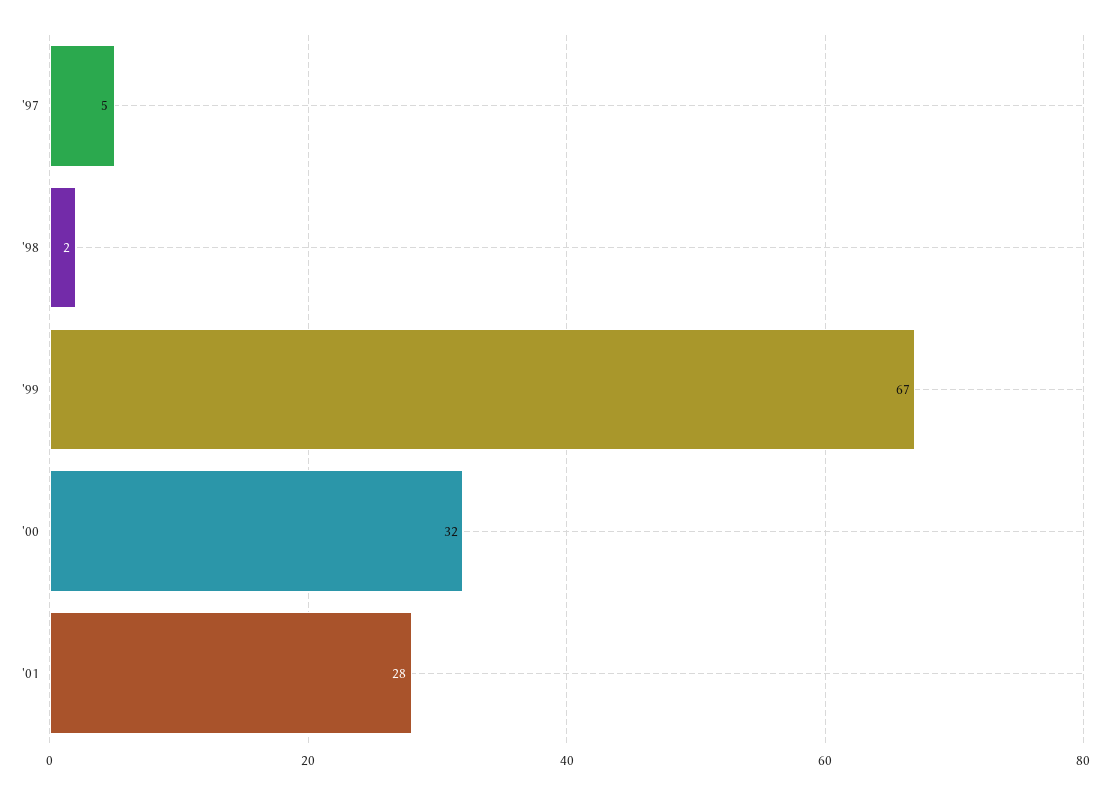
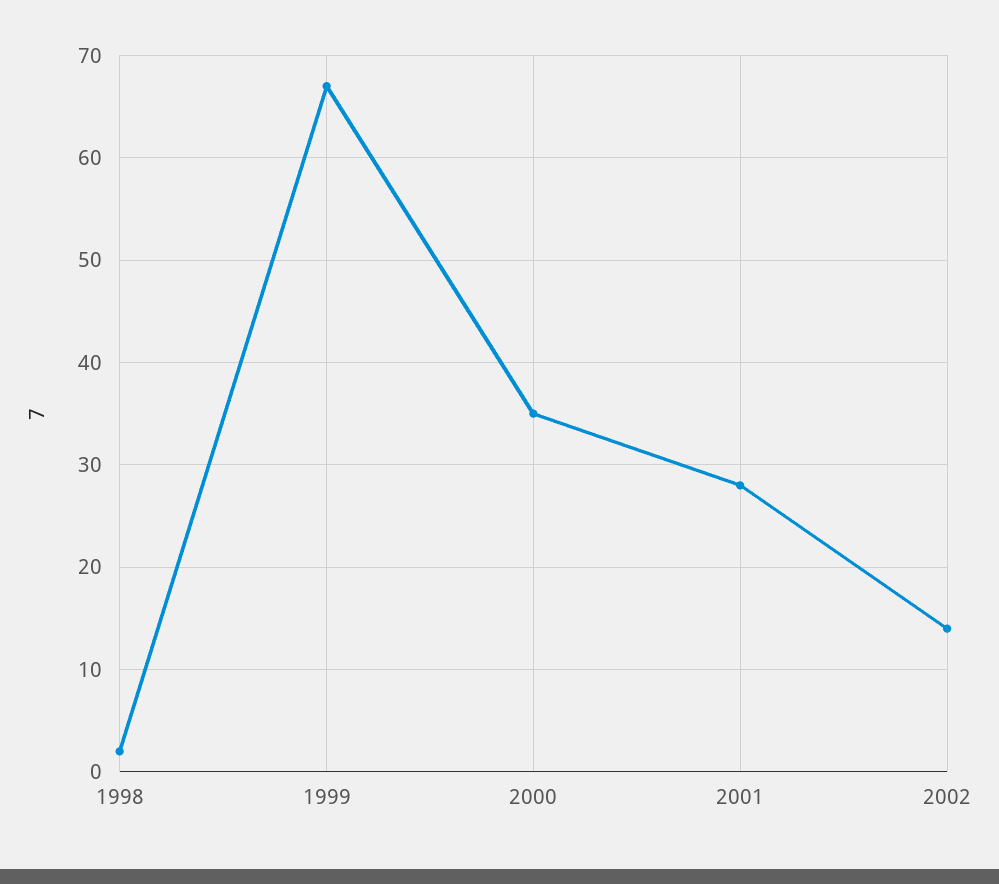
'97: 5 -> none
'00: 32 -> 35
2002: none -> 14

